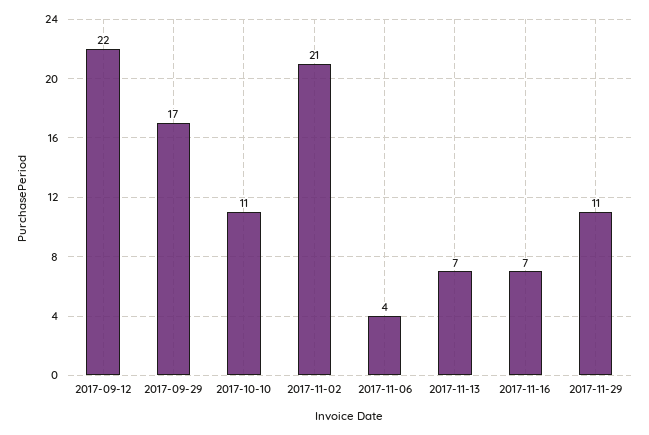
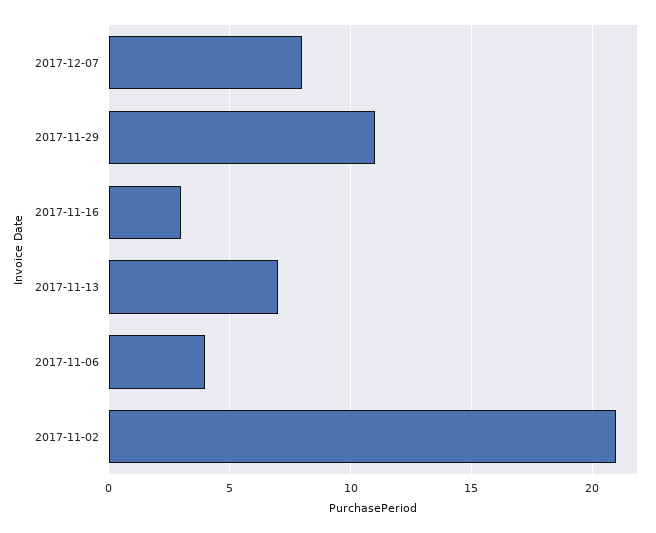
2017-09-12: 22 -> none
2017-09-29: 17 -> none
2017-10-10: 11 -> none
2017-11-16: 7 -> 3
2017-12-07: none -> 8

